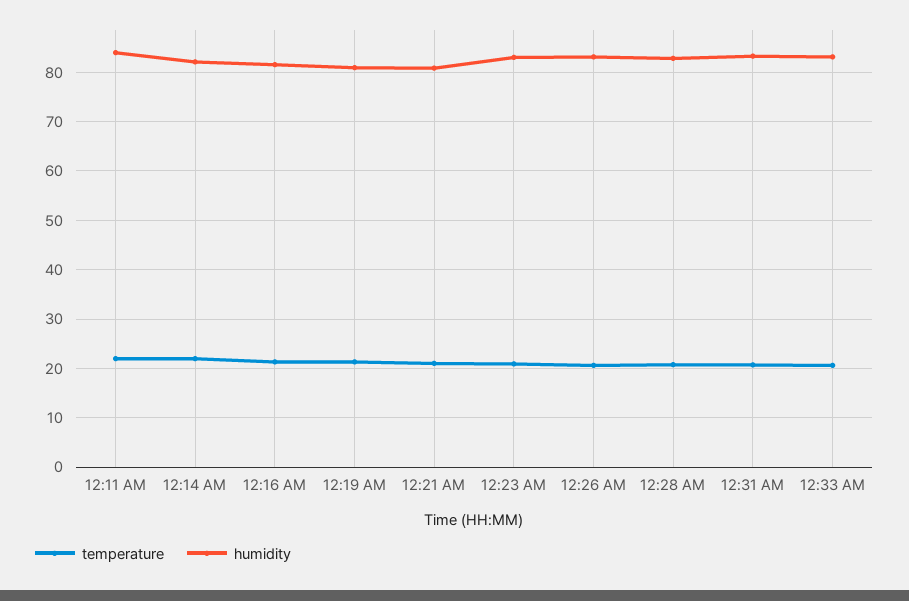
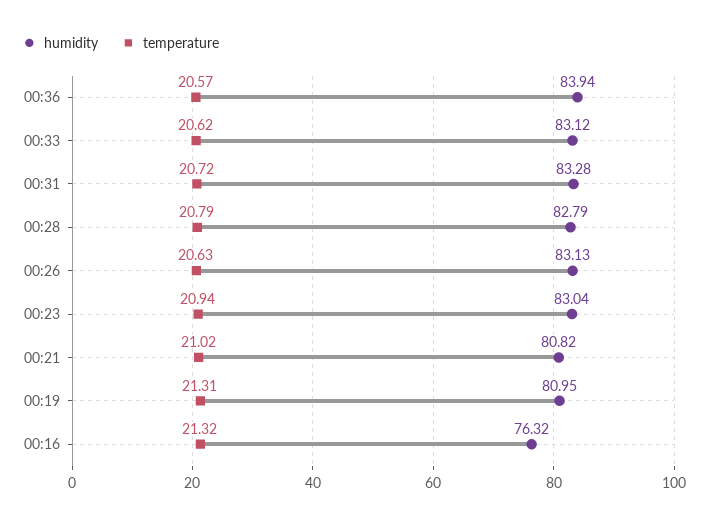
temperature, 12:11 AM: 22 -> none
humidity, 12:11 AM: 84 -> none
temperature, 12:14 AM: 22 -> none
humidity, 12:14 AM: 82 -> none
humidity, 12:16 AM: 82 -> 76.32
humidity, 00:36: none -> 83.94
temperature, 00:36: none -> 20.57

